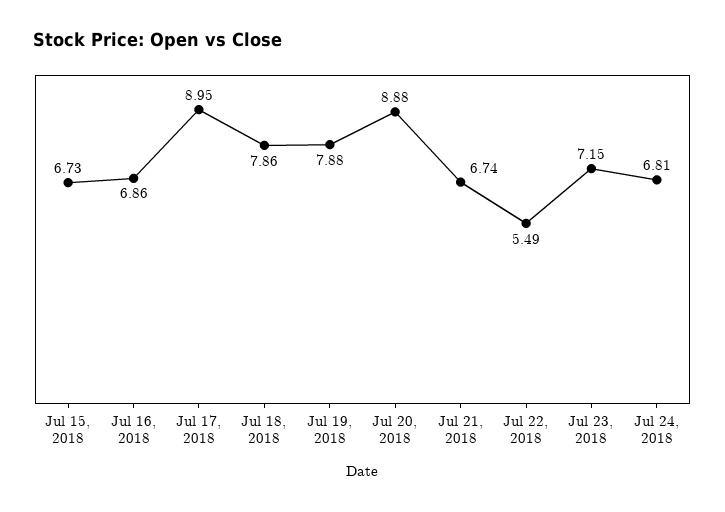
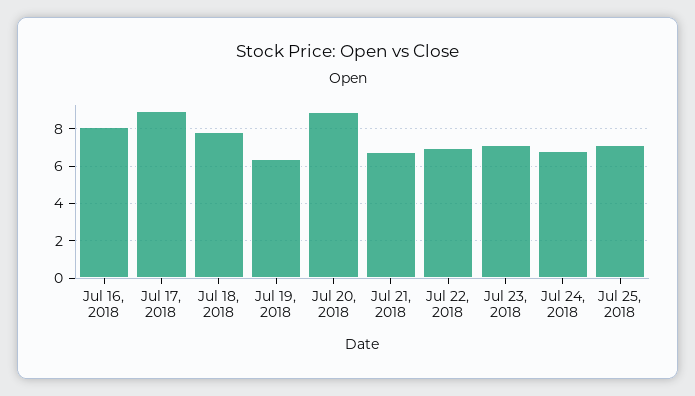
Jul 15, 2018: 6.73 -> none
Jul 16, 2018: 6.86 -> 8
Jul 19, 2018: 7.88 -> 6.5
Jul 22, 2018: 5.49 -> 7
Jul 25, 2018: none -> 7

